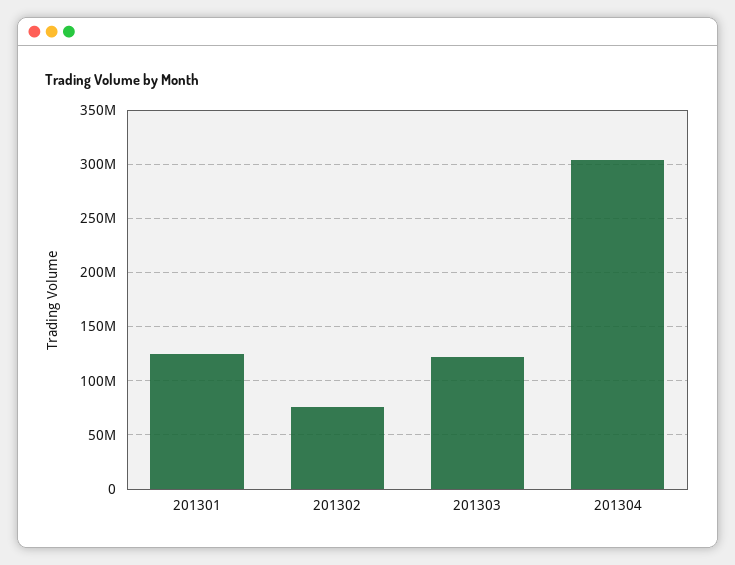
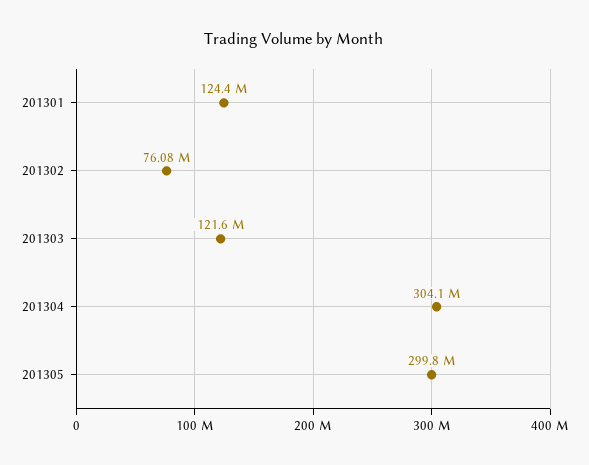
201305: none -> 299800000

